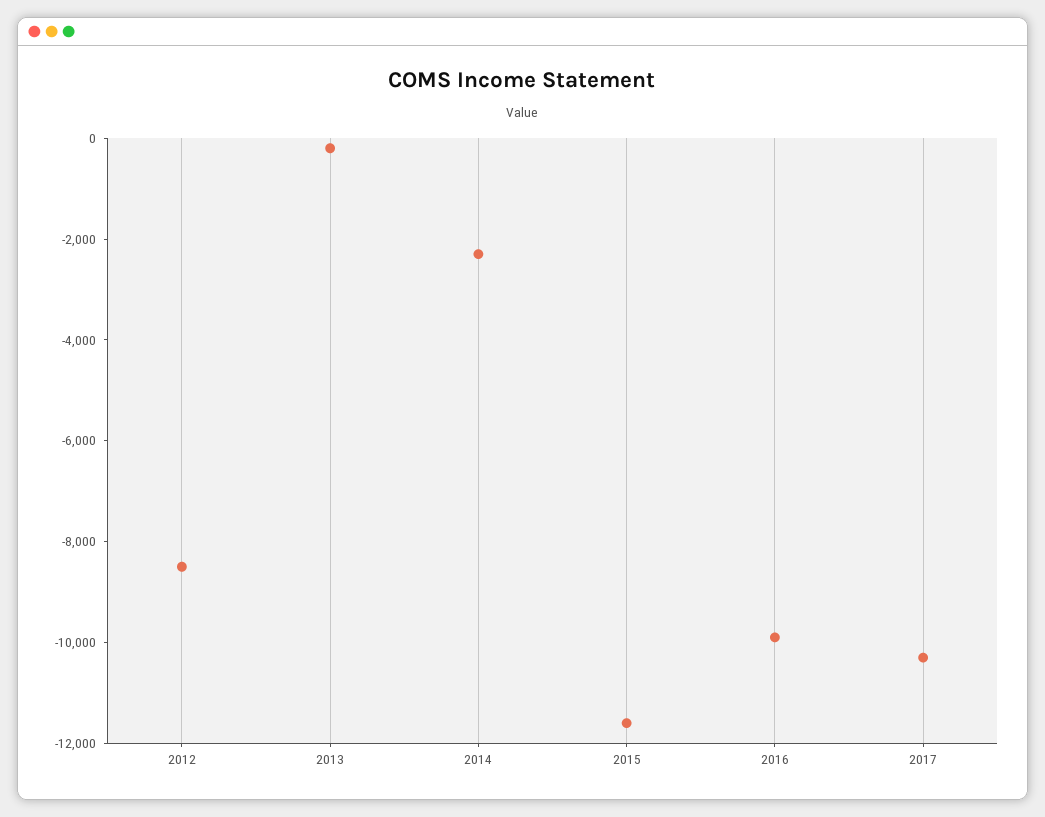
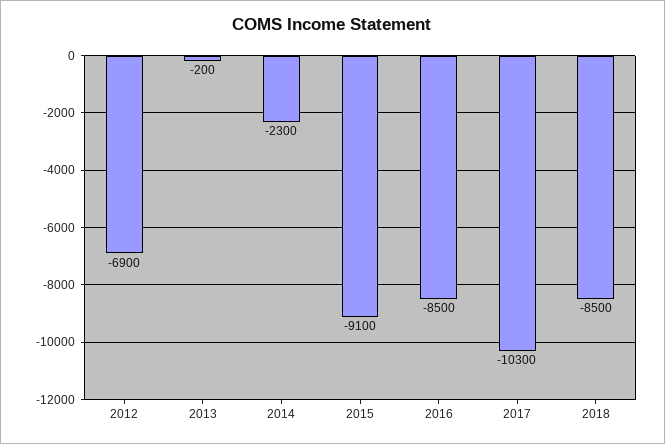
2012: -8500 -> -6900
2015: -11500 -> -9100
2016: -10000 -> -8500
2018: none -> -8500

